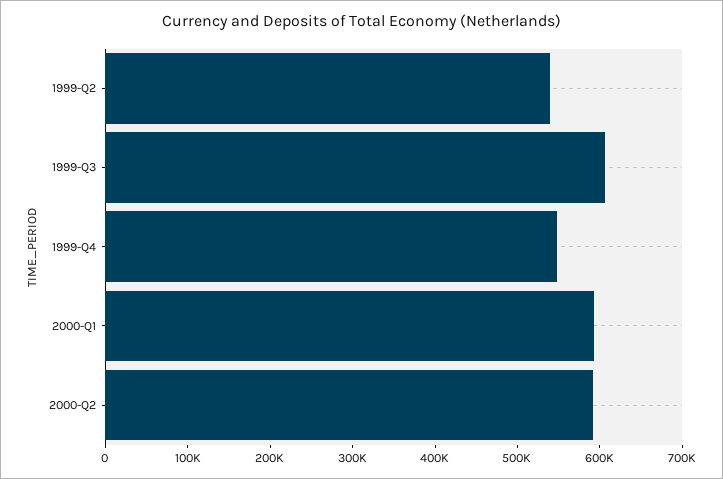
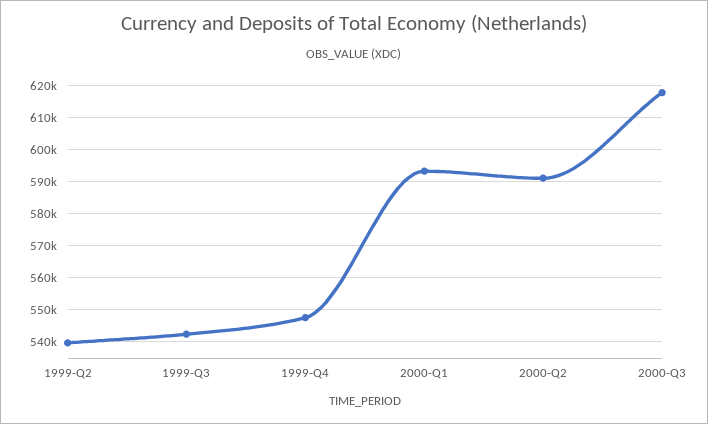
1999-Q3: 600000 -> 542000
2000-Q3: none -> 618000

